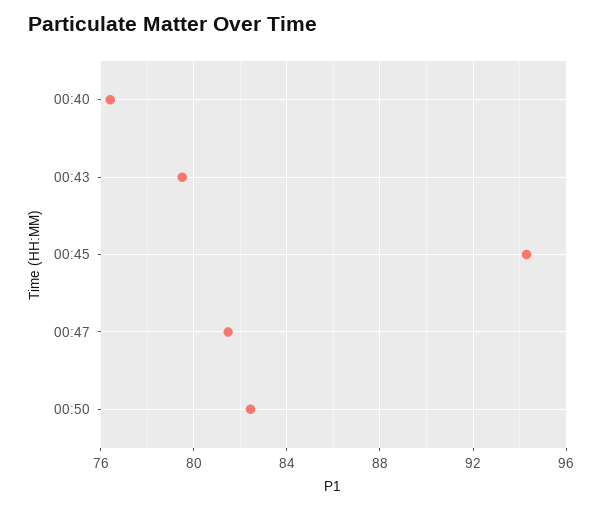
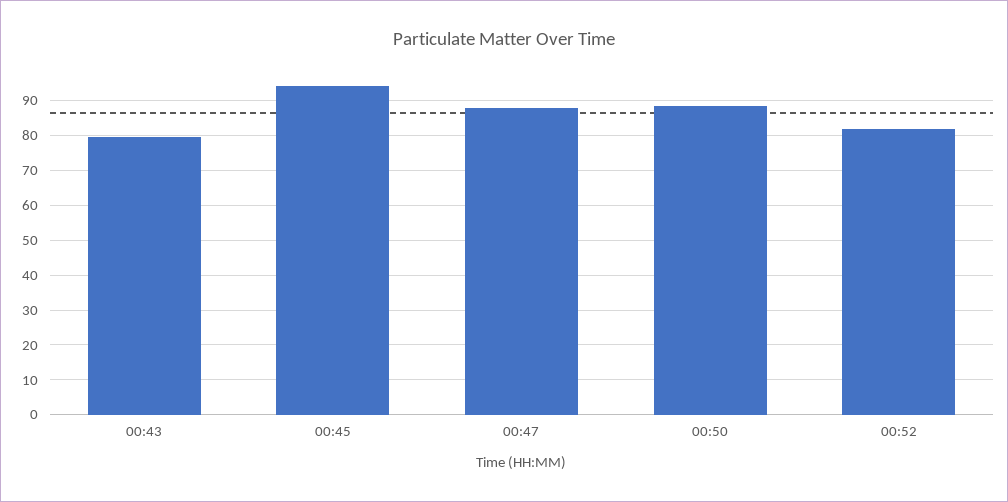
00:40: 76.5 -> none
00:47: 81.5 -> 88
00:50: 82.5 -> 88
00:52: none -> 82

